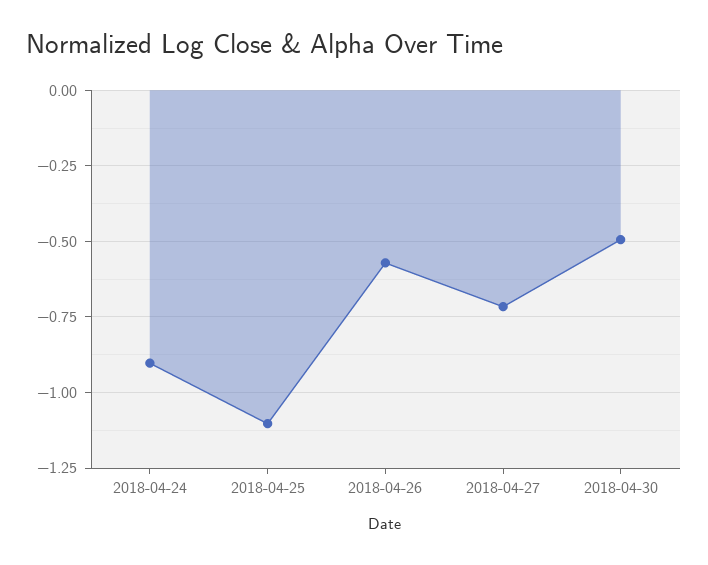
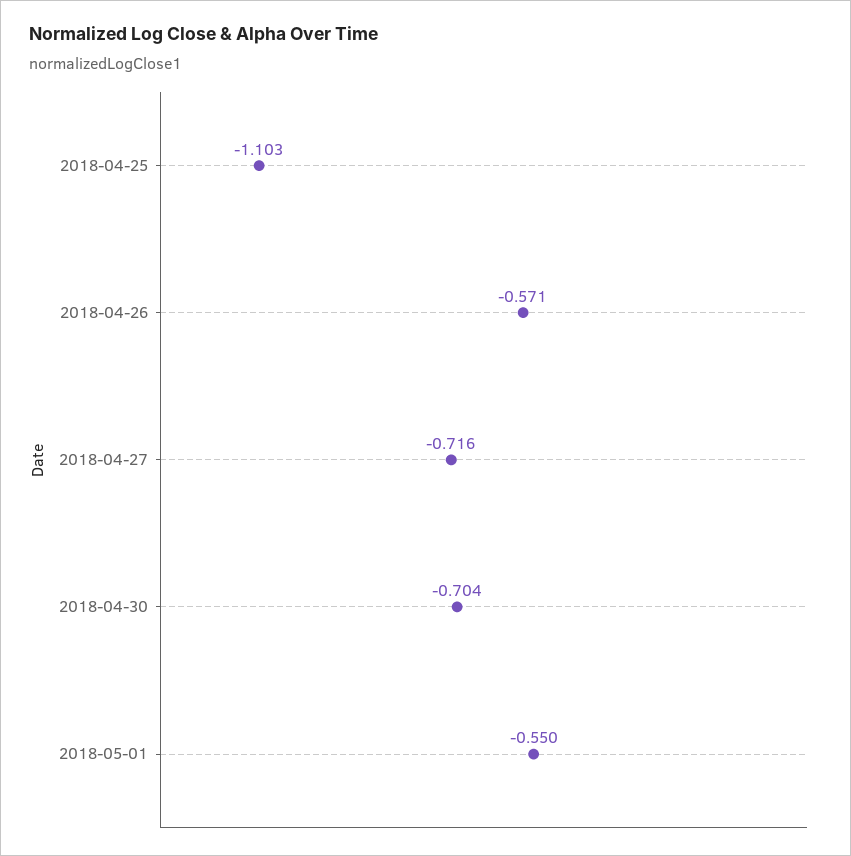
2018-04-24: -0.9 -> none
2018-04-30: -0.5 -> -0.704
2018-05-01: none -> -0.55

